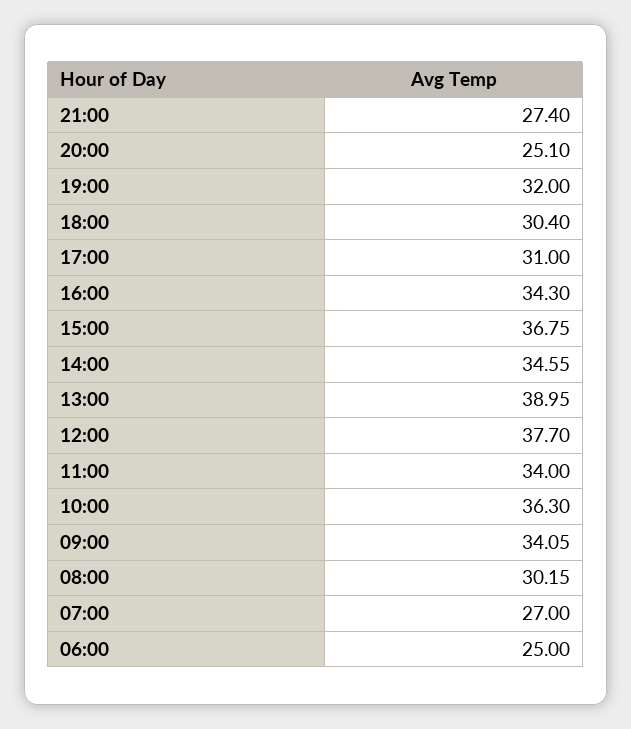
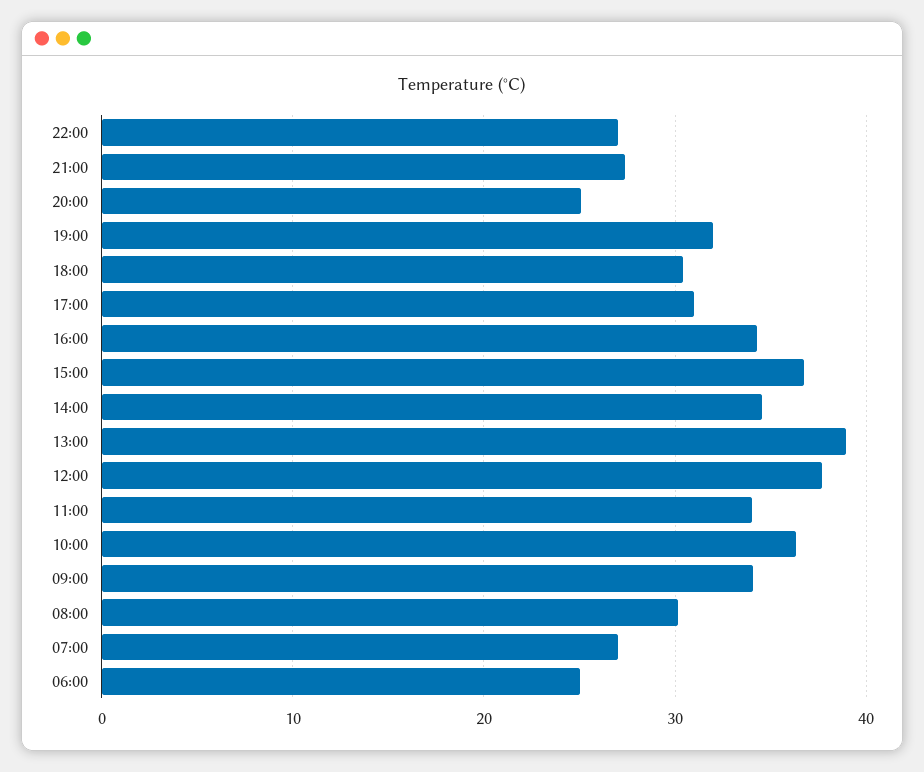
22:00: none -> 27

